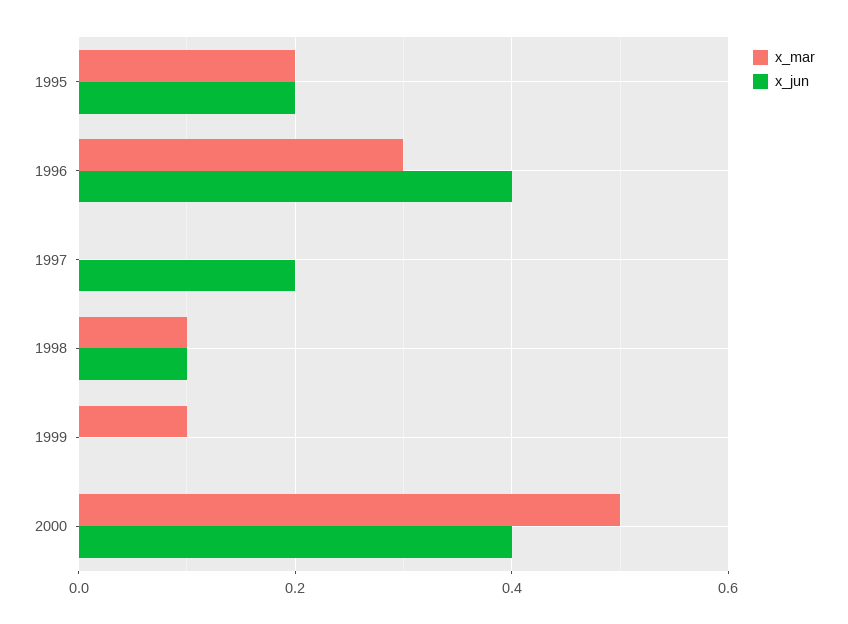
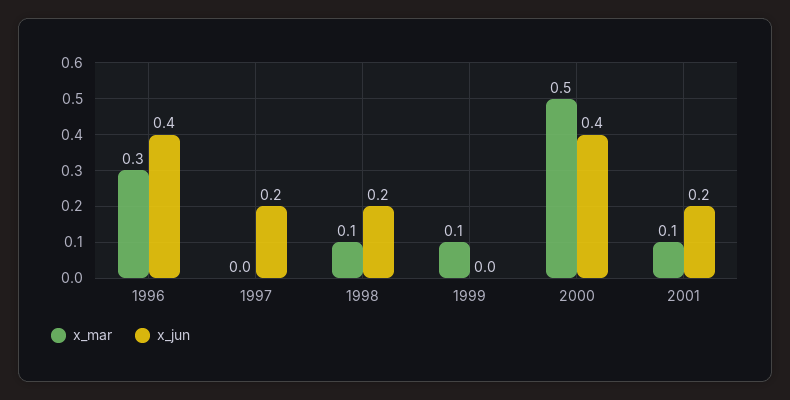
x_mar, 1995: 0.2 -> none
x_jun, 1995: 0.2 -> none
x_jun, 1998: 0.1 -> 0.2
x_mar, 2001: none -> 0.1
x_jun, 2001: none -> 0.2

